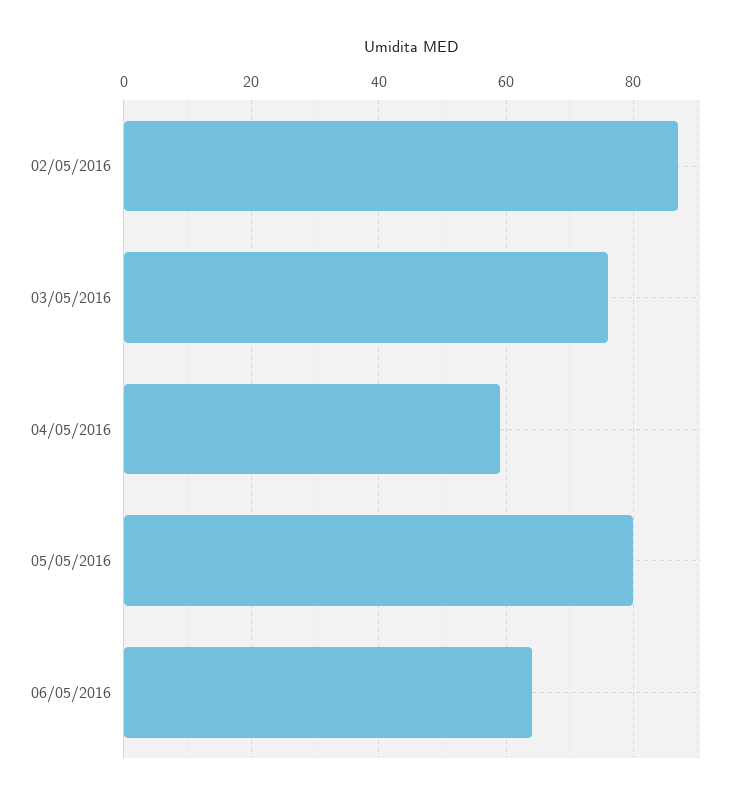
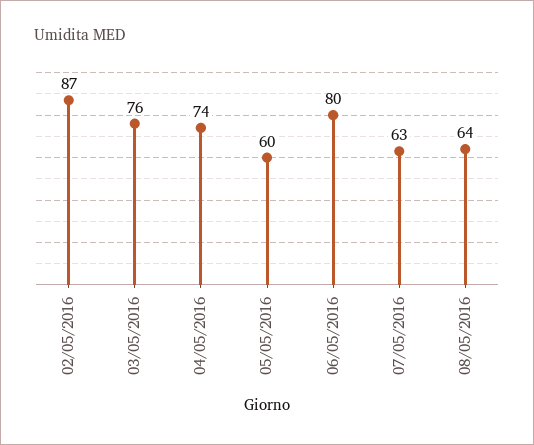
04/05/2016: 60 -> 74
05/05/2016: 80 -> 60
06/05/2016: 65 -> 80
07/05/2016: none -> 63
08/05/2016: none -> 64

